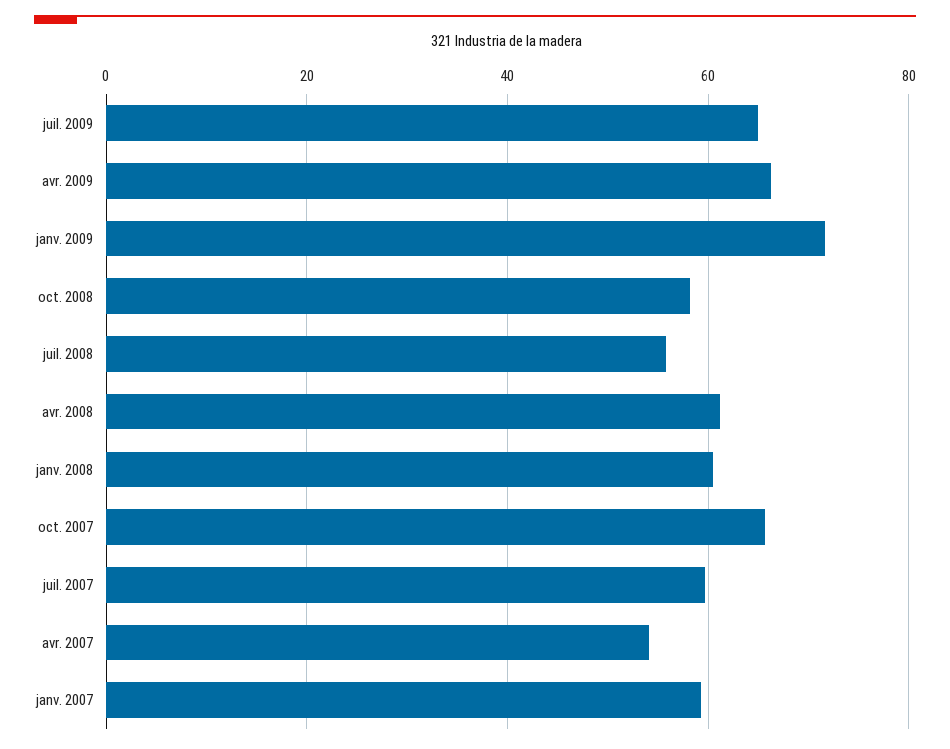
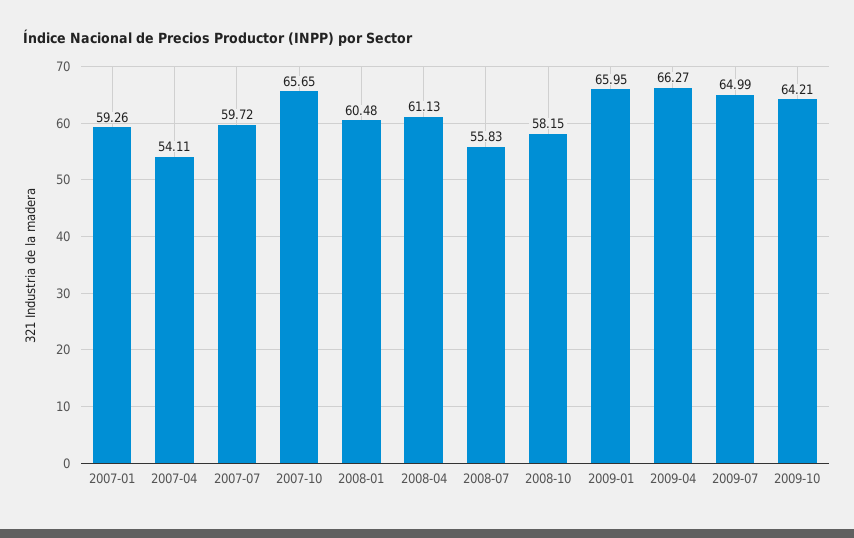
janv. 2009: 72 -> 65.95
2009-10: none -> 64.21

